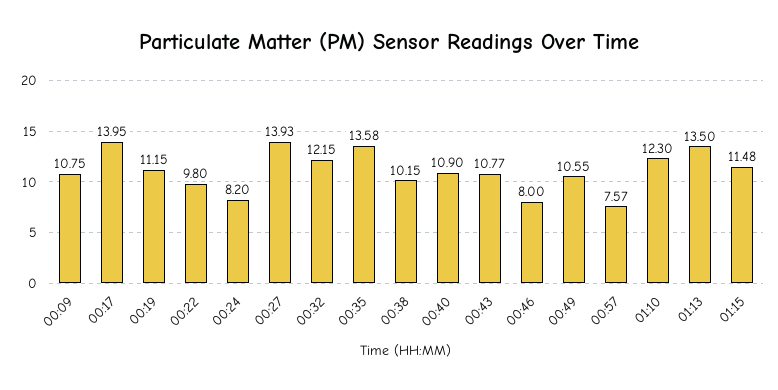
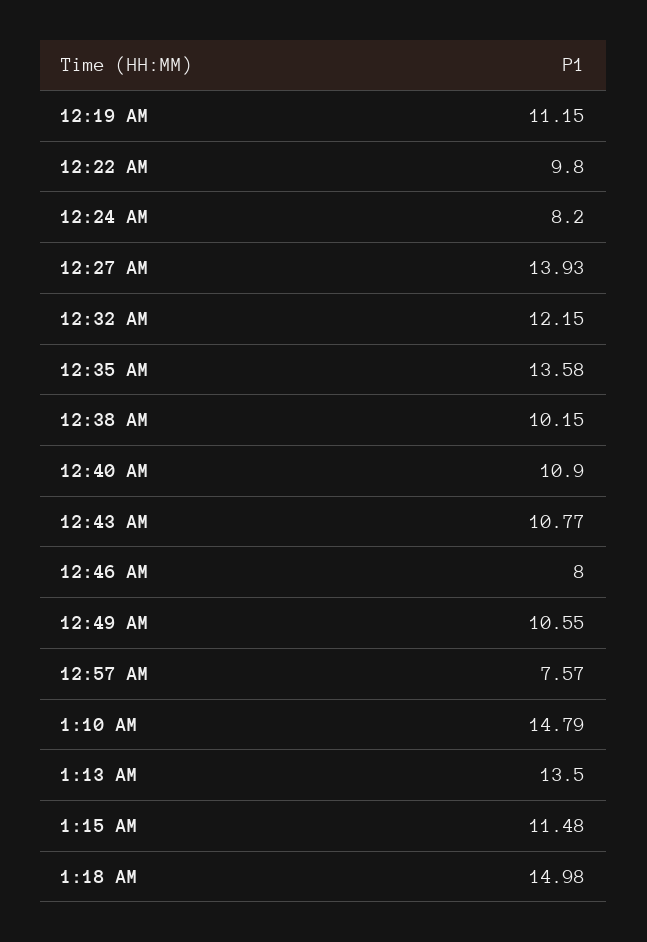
00:09: 10.75 -> none
00:17: 13.95 -> none
01:10: 12.3 -> 14.79
1:18 AM: none -> 14.98

